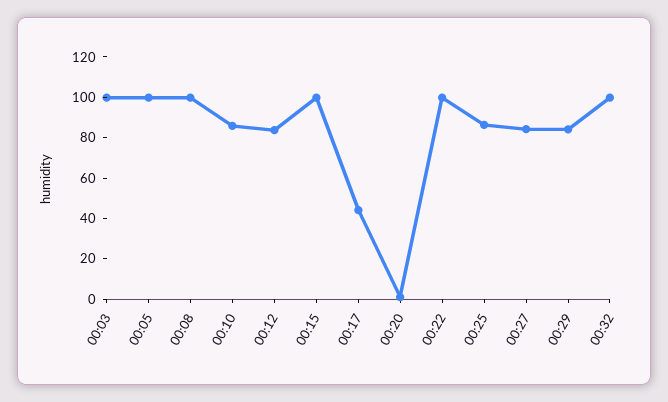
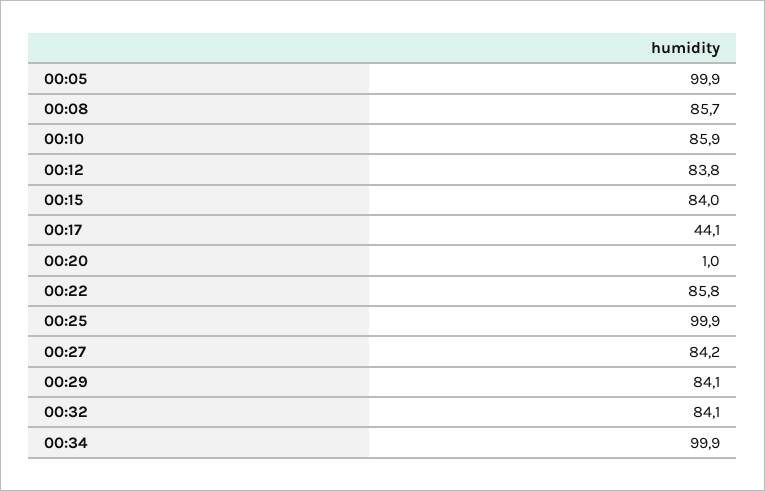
00:03: 100 -> none
00:08: 100 -> 85.7
00:15: 100 -> 84
00:22: 100 -> 85.8
00:25: 85 -> 99.9
00:32: 100 -> 84.1
00:34: none -> 99.9

